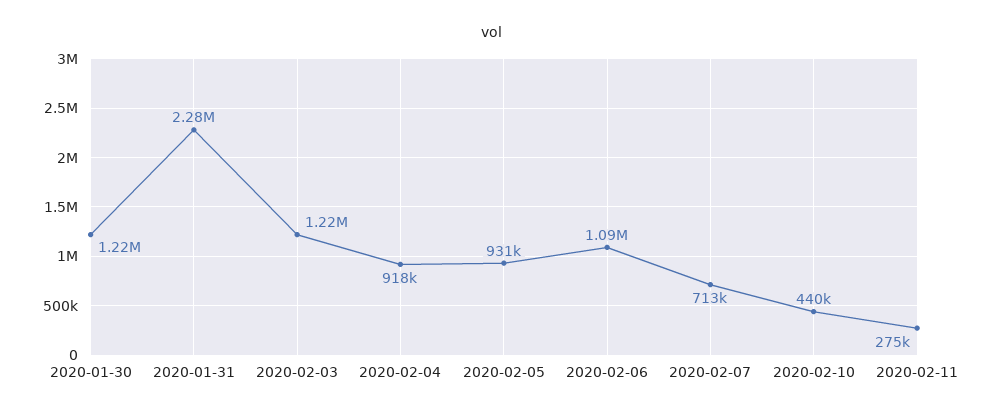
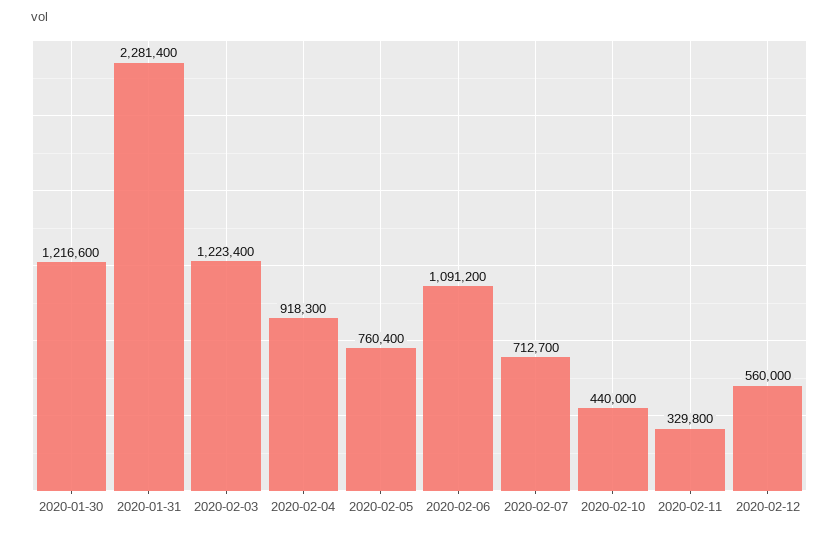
2020-02-05: 931000 -> 760400
2020-02-11: 275000 -> 329800
2020-02-12: none -> 560000

